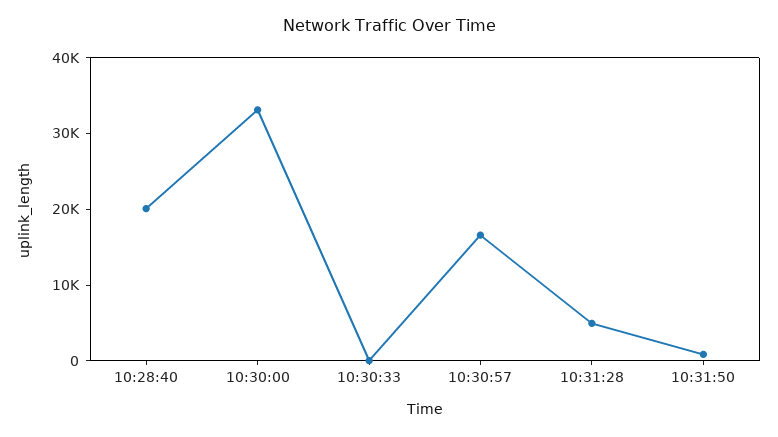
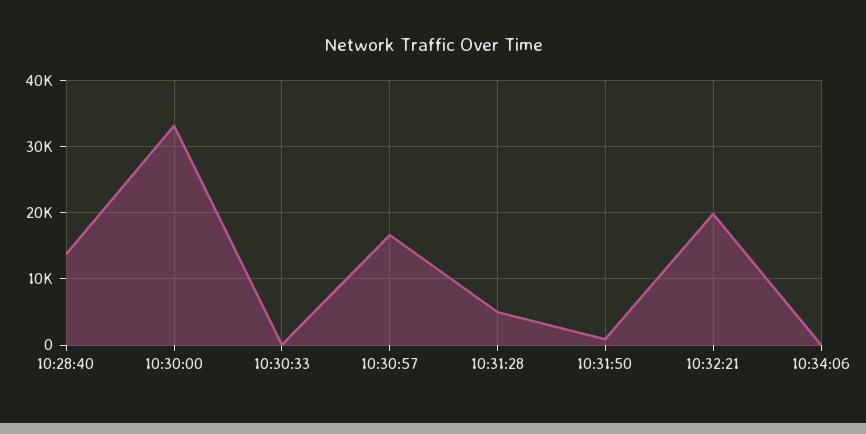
10:28:40: 20000 -> 14000
10:32:21: none -> 20000
10:34:06: none -> 0

